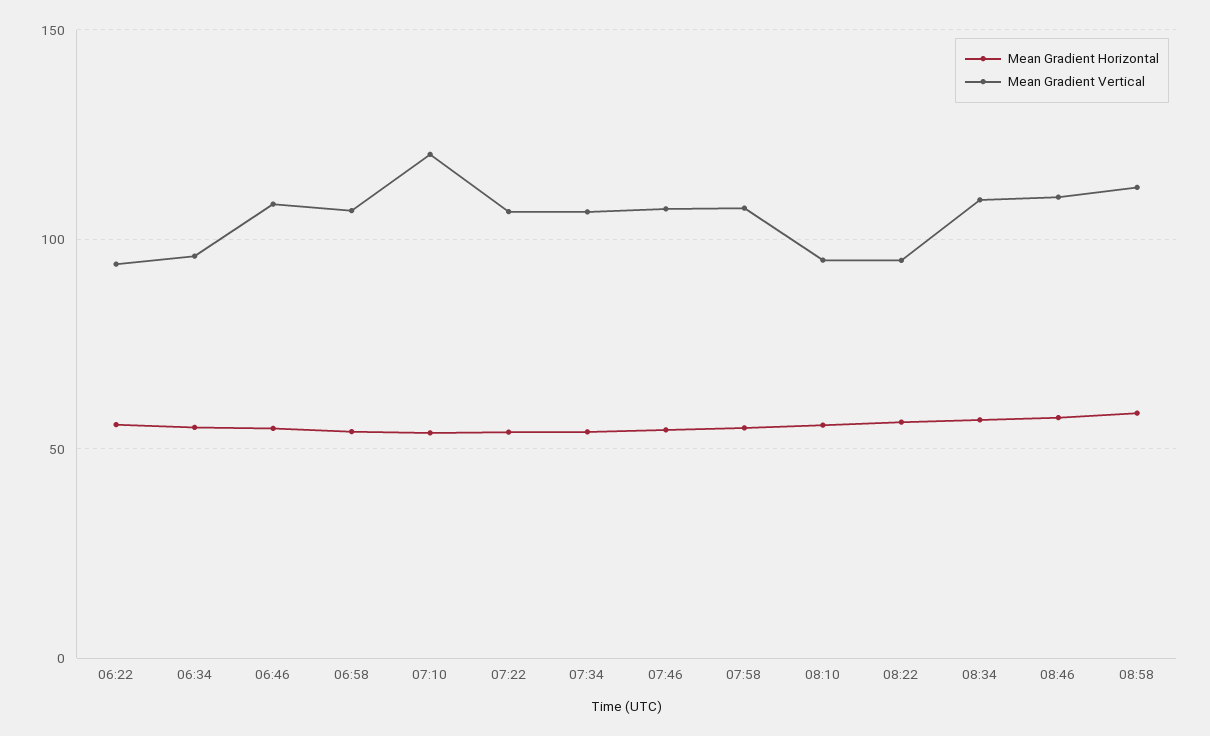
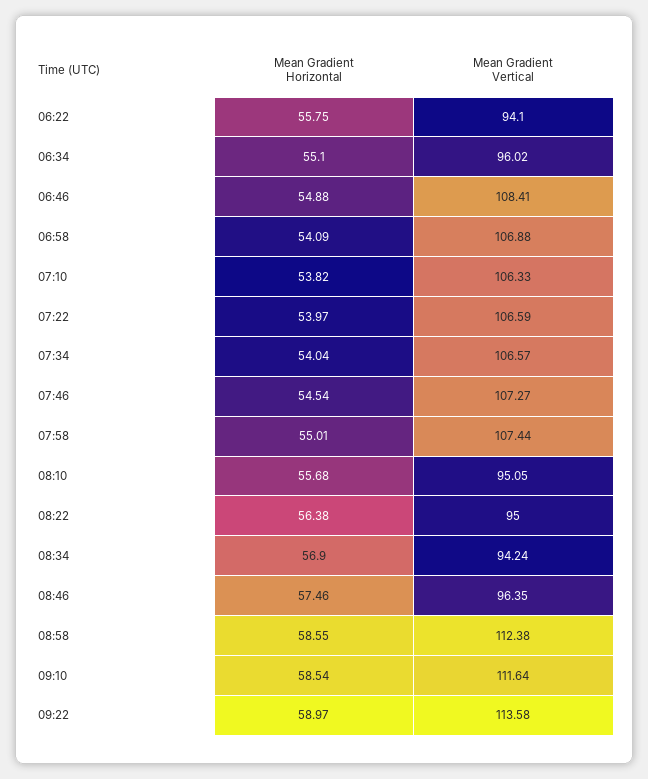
Mean Gradient Vertical, 07:10: 120 -> 106.33
Mean Gradient Vertical, 08:34: 110 -> 94.24
Mean Gradient Vertical, 08:46: 110 -> 96.35
Mean Gradient Horizontal, 09:10: none -> 58.54
Mean Gradient Vertical, 09:10: none -> 111.64
Mean Gradient Horizontal, 09:22: none -> 58.97
Mean Gradient Vertical, 09:22: none -> 113.58

